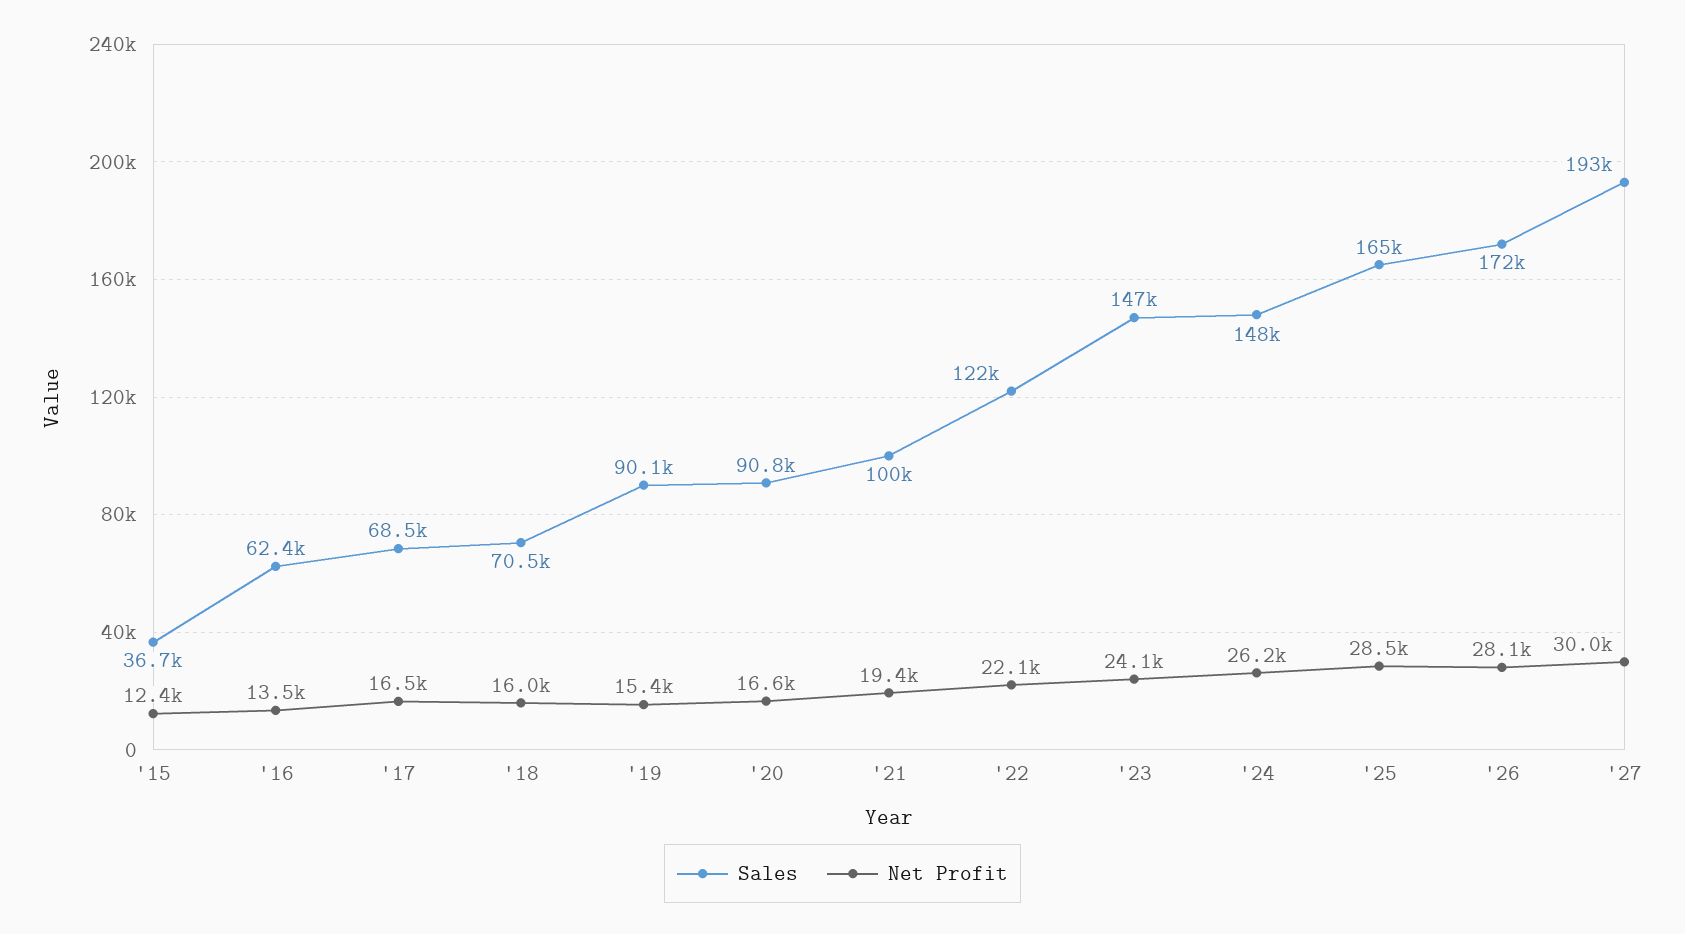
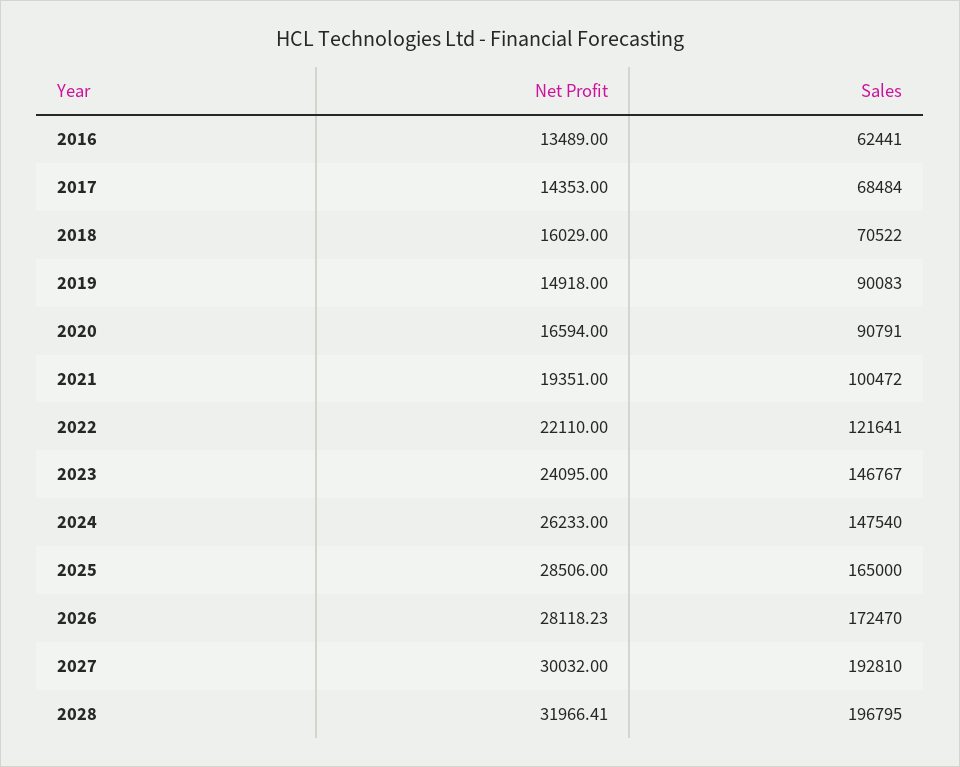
Sales, '15: 36700 -> none
Net Profit, '15: 12400 -> none
Net Profit, '17: 16500 -> 14353
Net Profit, '19: 15400 -> 14918
Net Profit, 2028: none -> 31966.41
Sales, 2028: none -> 196795

